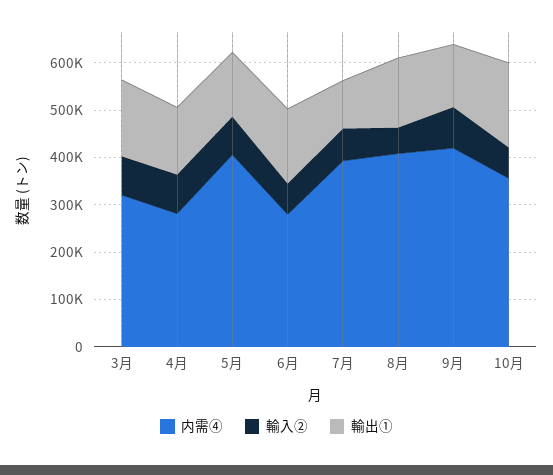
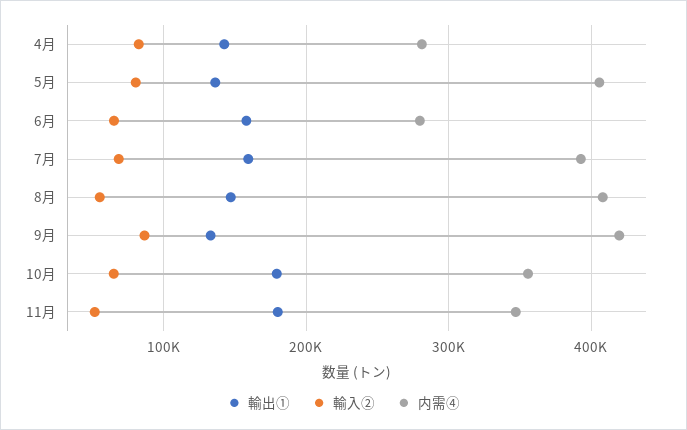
内需④, 3月: 320000 -> none
輸入②, 3月: 80000 -> none
輸出①, 3月: 160000 -> none
輸出①, 7月: 100000 -> 160000
輸出①, 11月: none -> 180000
輸入②, 11月: none -> 50000
内需④, 11月: none -> 350000

